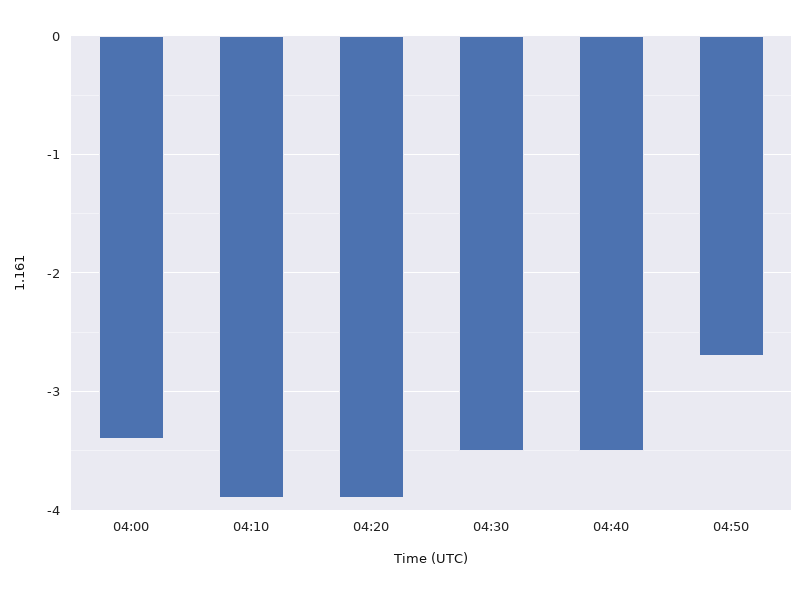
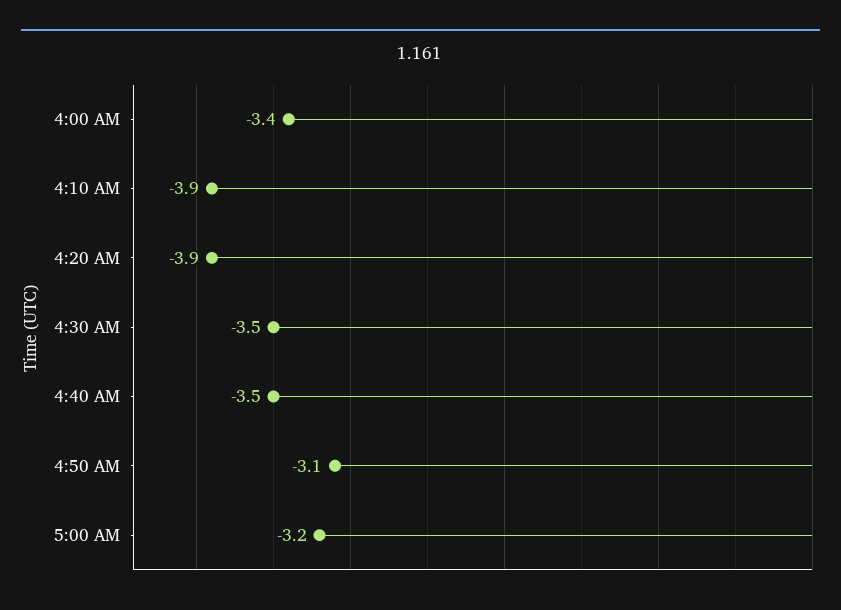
04:50: -2.7 -> -3.1
5:00 AM: none -> -3.2

